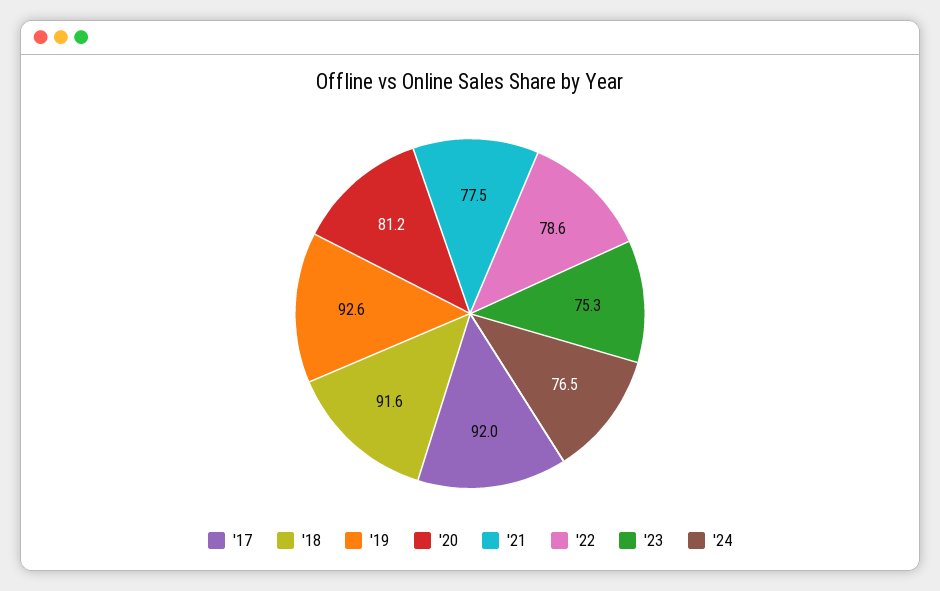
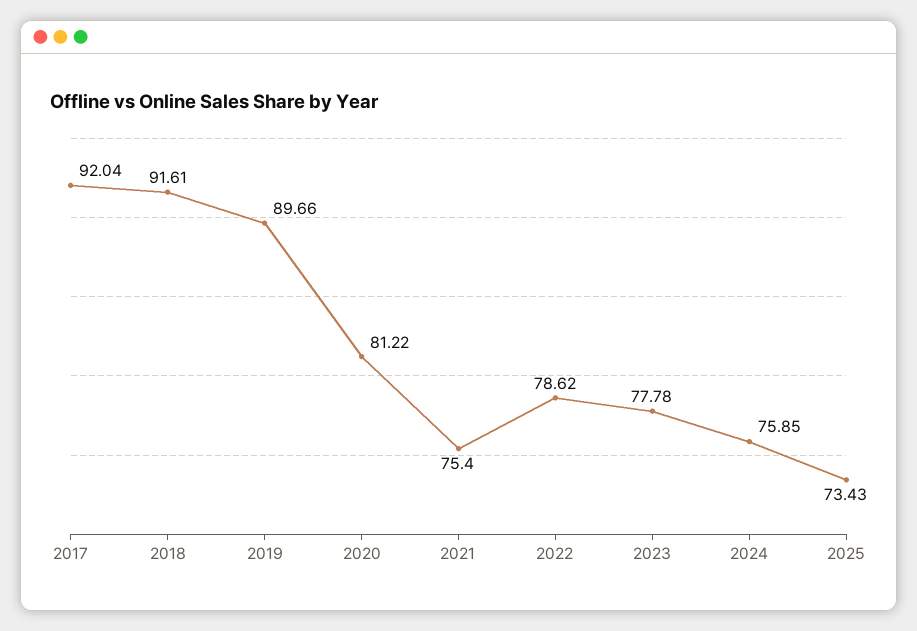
'19: 92.6 -> 89.66
'21: 77.5 -> 75.4
'23: 75.3 -> 77.78
'24: 76.5 -> 75.85
2025: none -> 73.43

